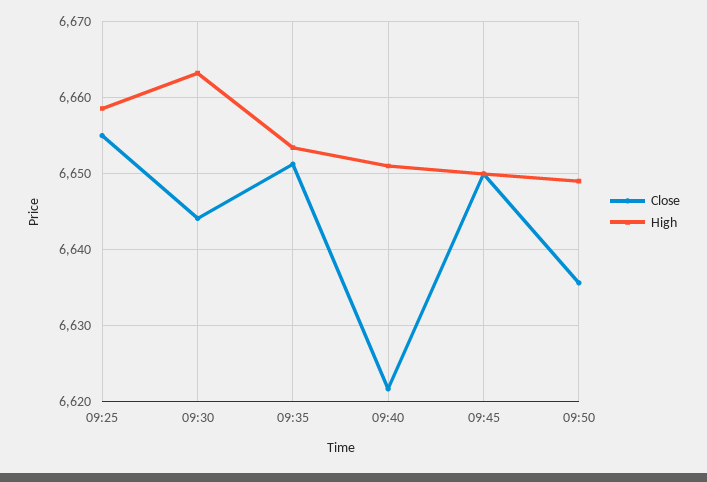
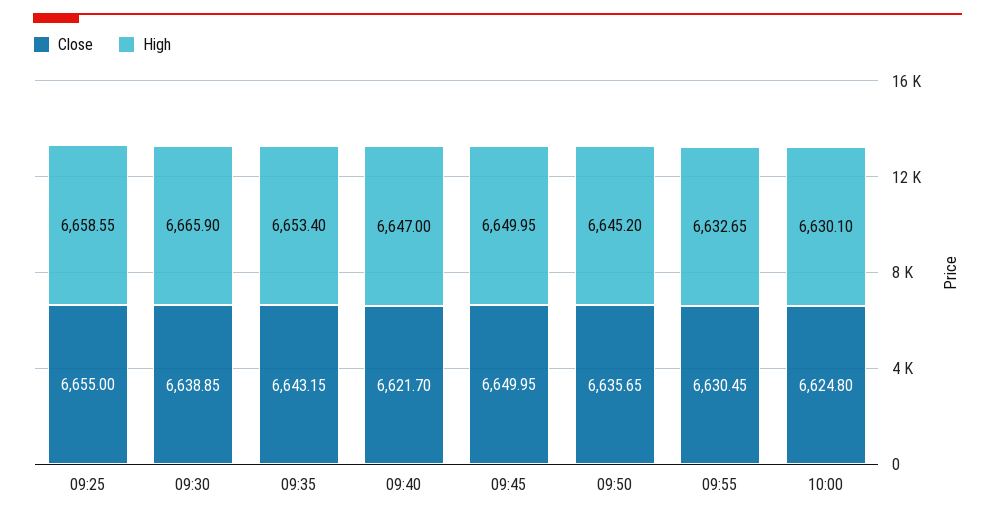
Close, 09:30: 6644 -> 6638.85
High, 09:30: 6663 -> 6665.9
Close, 09:35: 6651 -> 6643.15
High, 09:40: 6651 -> 6647
High, 09:50: 6649 -> 6645.2
Close, 09:55: none -> 6630.45
High, 09:55: none -> 6632.65
Close, 10:00: none -> 6624.8
High, 10:00: none -> 6630.1

